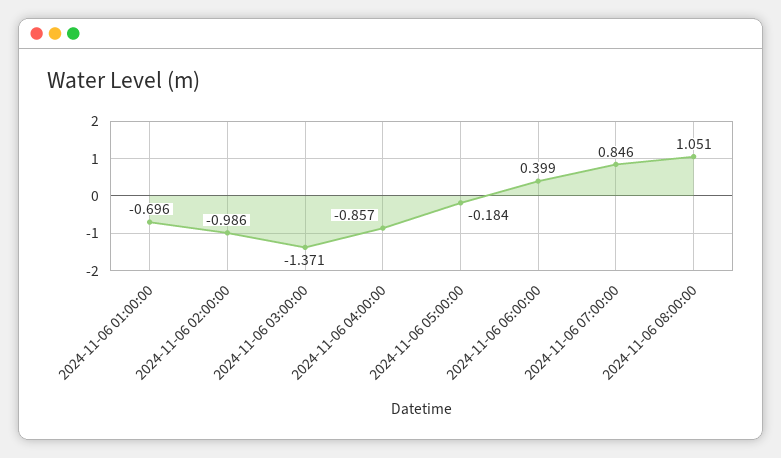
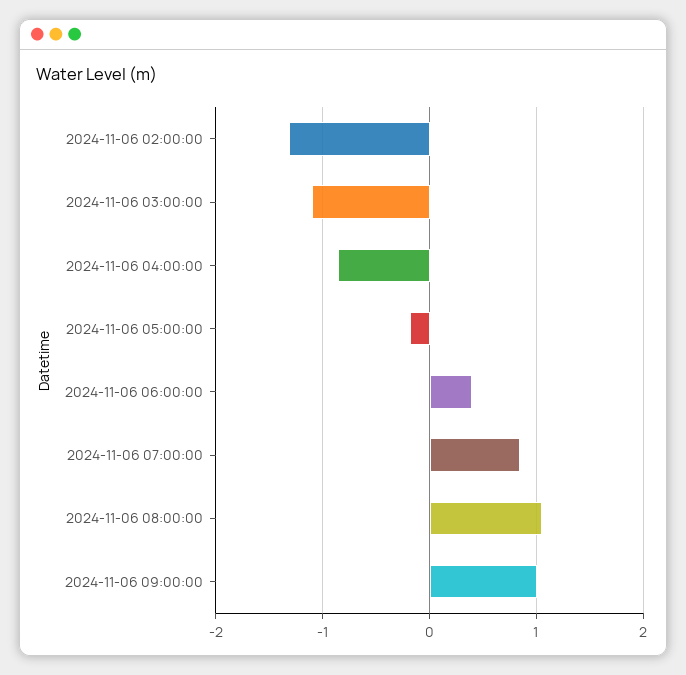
2024-11-06 01:00:00: -0.696 -> none
2024-11-06 02:00:00: -0.986 -> -1.3
2024-11-06 03:00:00: -1.371 -> -1.1
2024-11-06 09:00:00: none -> 1

